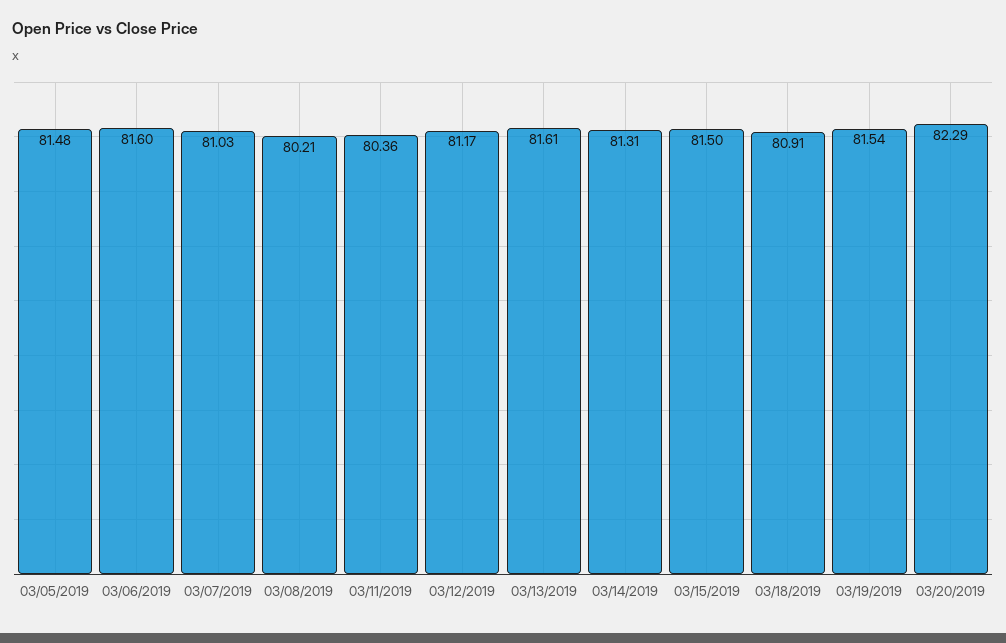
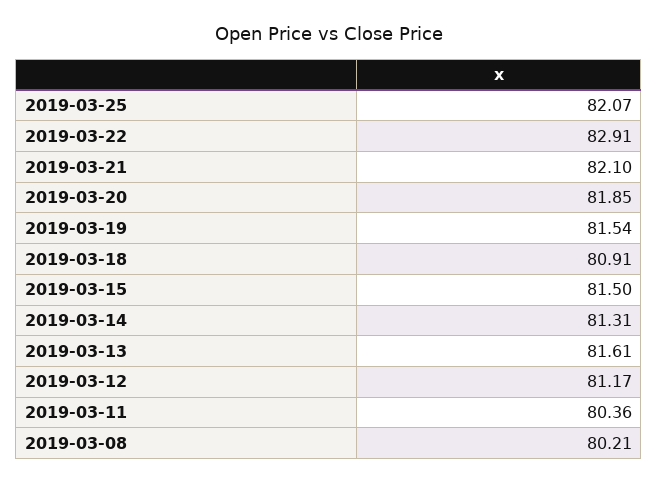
03/05/2019: 81.48 -> none
03/06/2019: 81.6 -> none
03/07/2019: 81.03 -> none
03/20/2019: 82.29 -> 81.85
2019-03-25: none -> 82.07
2019-03-22: none -> 82.91
2019-03-21: none -> 82.1

